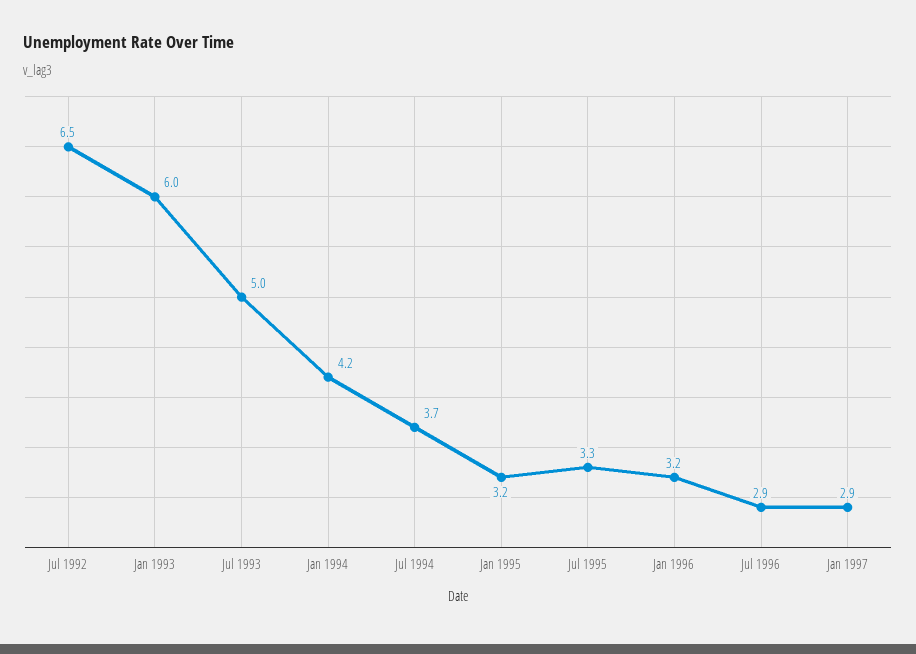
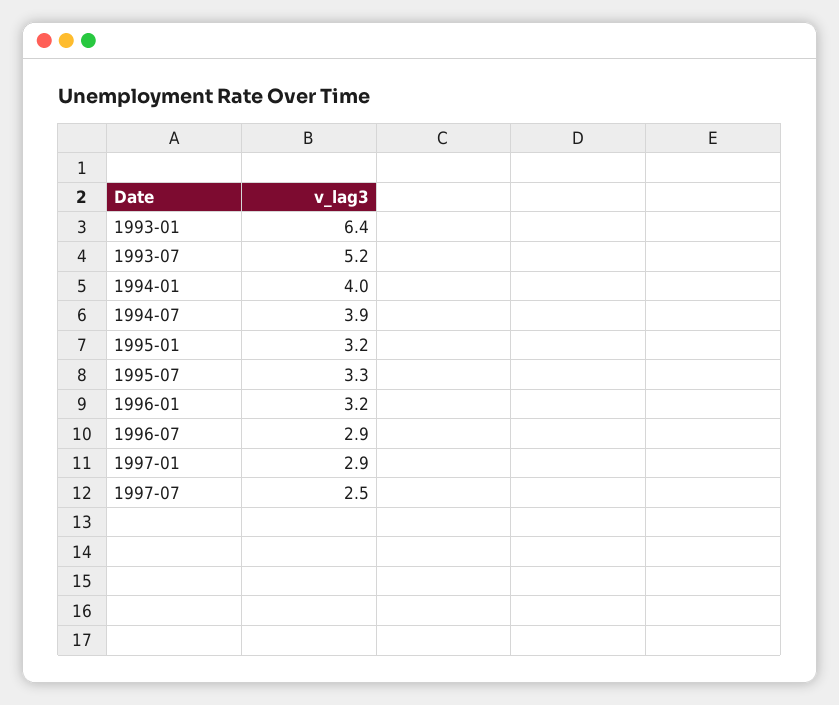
Jul 1992: 6.5 -> none
Jan 1993: 6 -> 6.4
Jul 1993: 5 -> 5.2
Jan 1994: 4.2 -> 4
Jul 1994: 3.7 -> 3.9
1997-07: none -> 2.5

